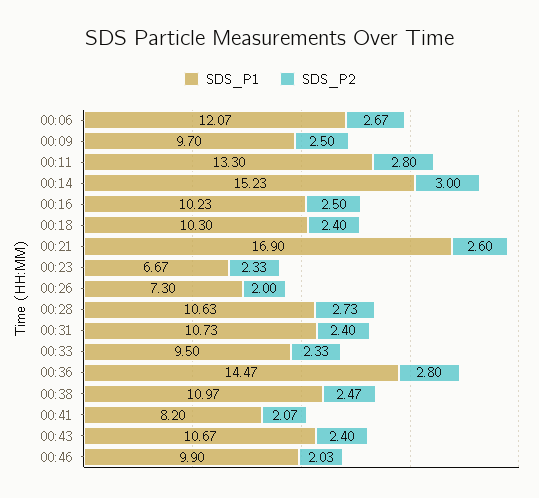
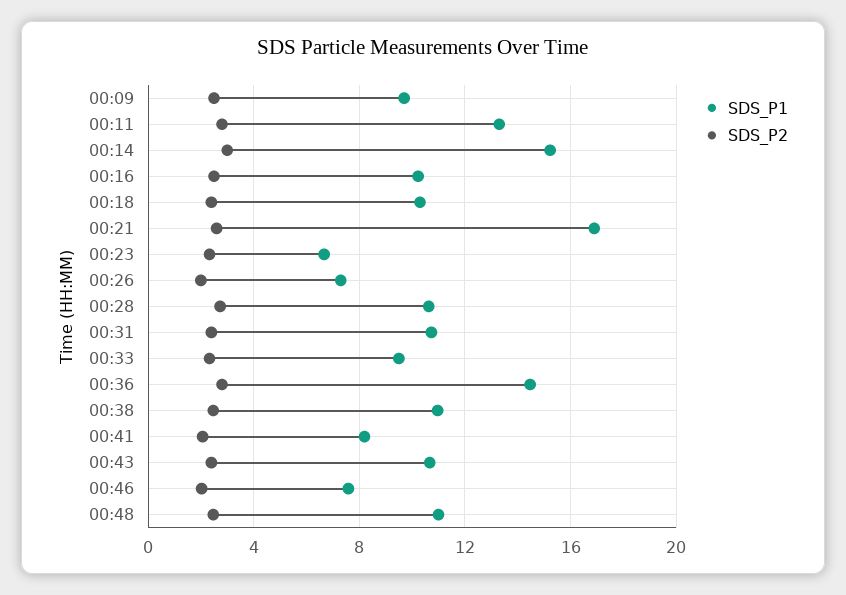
SDS_P1, 00:06: 12.07 -> none
SDS_P2, 00:06: 2.67 -> none
SDS_P1, 00:46: 9.9 -> 7.5
SDS_P1, 00:48: none -> 11
SDS_P2, 00:48: none -> 2.5

